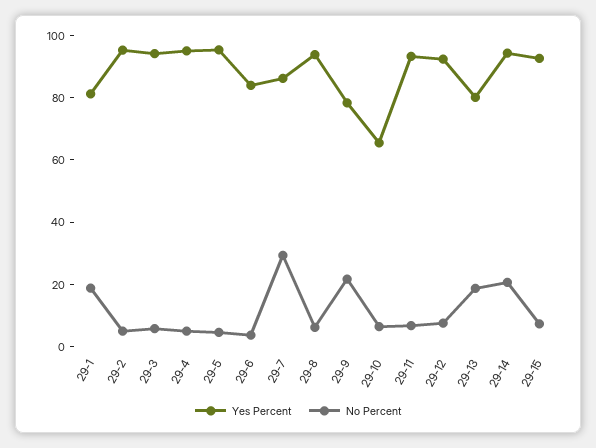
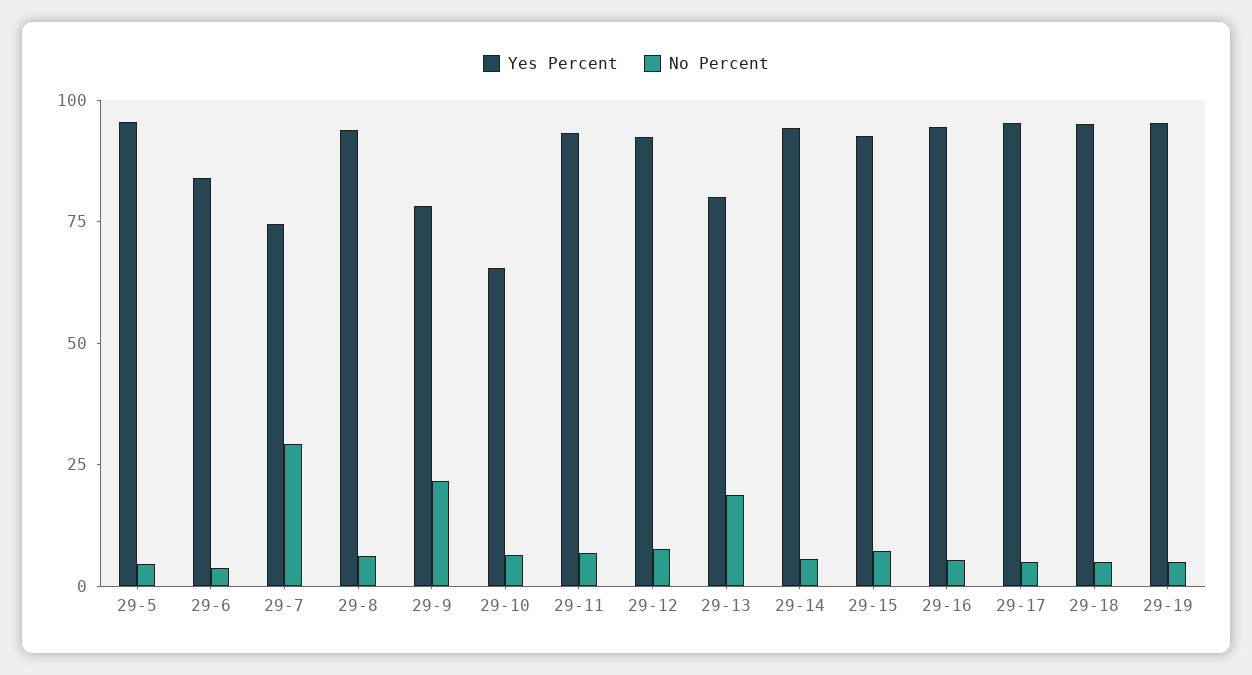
Yes Percent, 29-1: 80 -> none
No Percent, 29-1: 20 -> none
Yes Percent, 29-2: 95 -> none
No Percent, 29-2: 5 -> none
Yes Percent, 29-3: 95 -> none
No Percent, 29-3: 5 -> none
Yes Percent, 29-4: 95 -> none
No Percent, 29-4: 5 -> none
Yes Percent, 29-7: 85 -> 75
No Percent, 29-14: 20 -> 5
Yes Percent, 29-16: none -> 95
No Percent, 29-16: none -> 5
Yes Percent, 29-17: none -> 95
No Percent, 29-17: none -> 5
Yes Percent, 29-18: none -> 95
No Percent, 29-18: none -> 5
Yes Percent, 29-19: none -> 95
No Percent, 29-19: none -> 5

